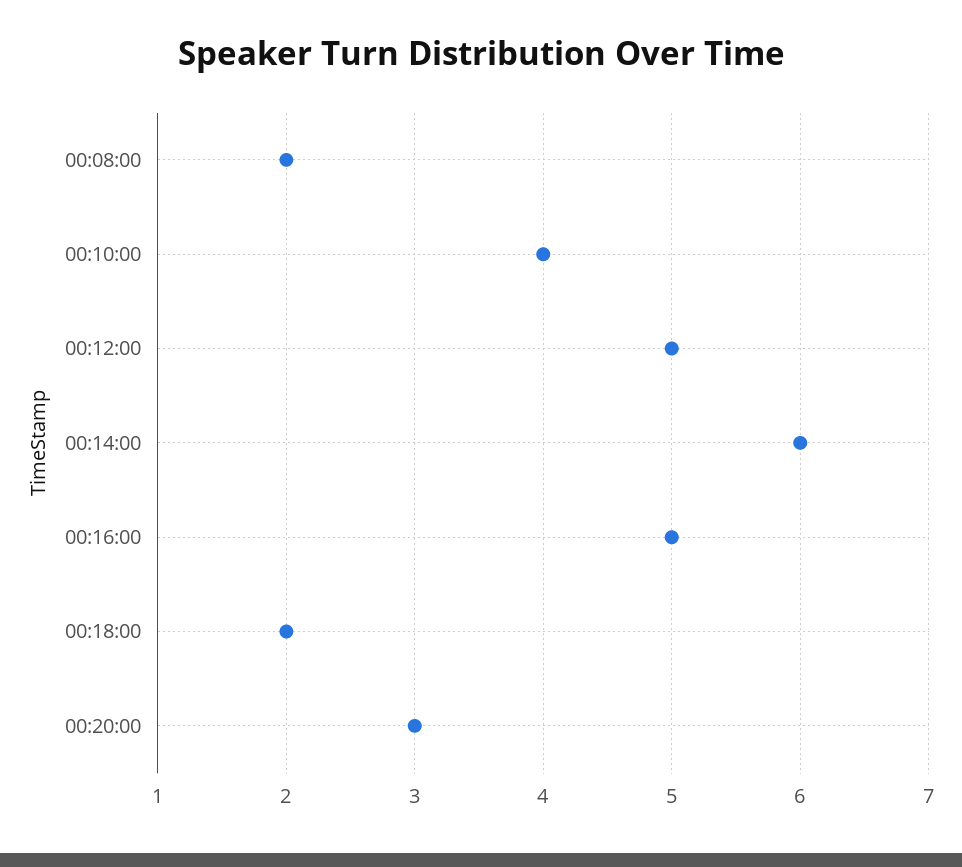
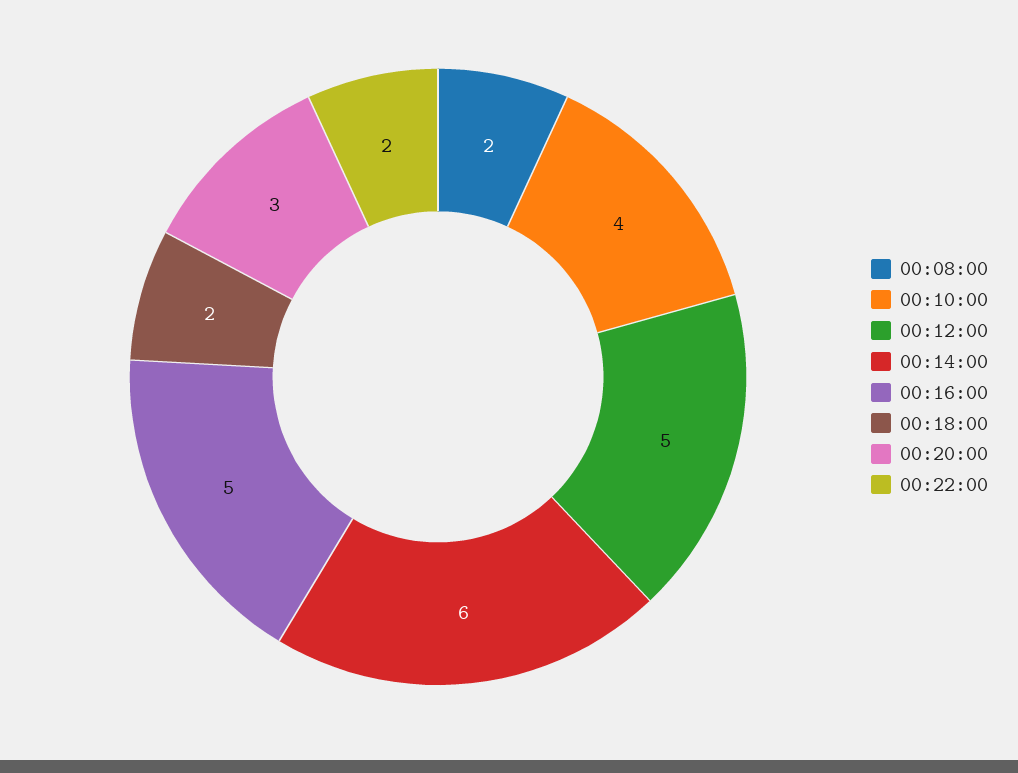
00:22:00: none -> 2

